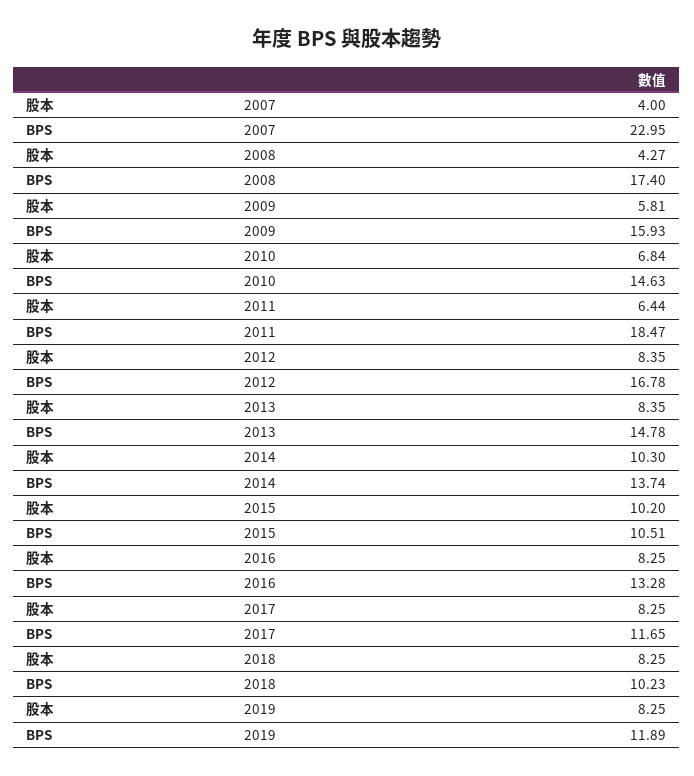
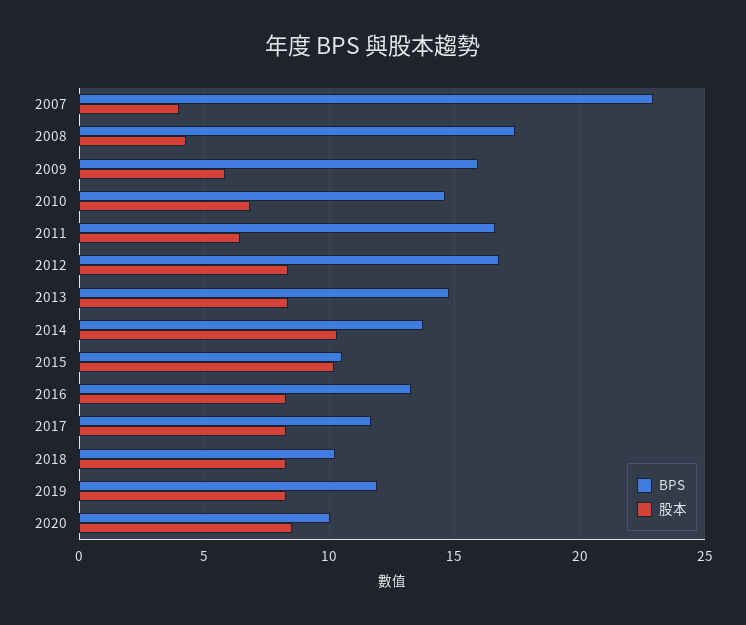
BPS, 2011: 18.47 -> 16.5
BPS, 2020: none -> 10
股本, 2020: none -> 8.5

